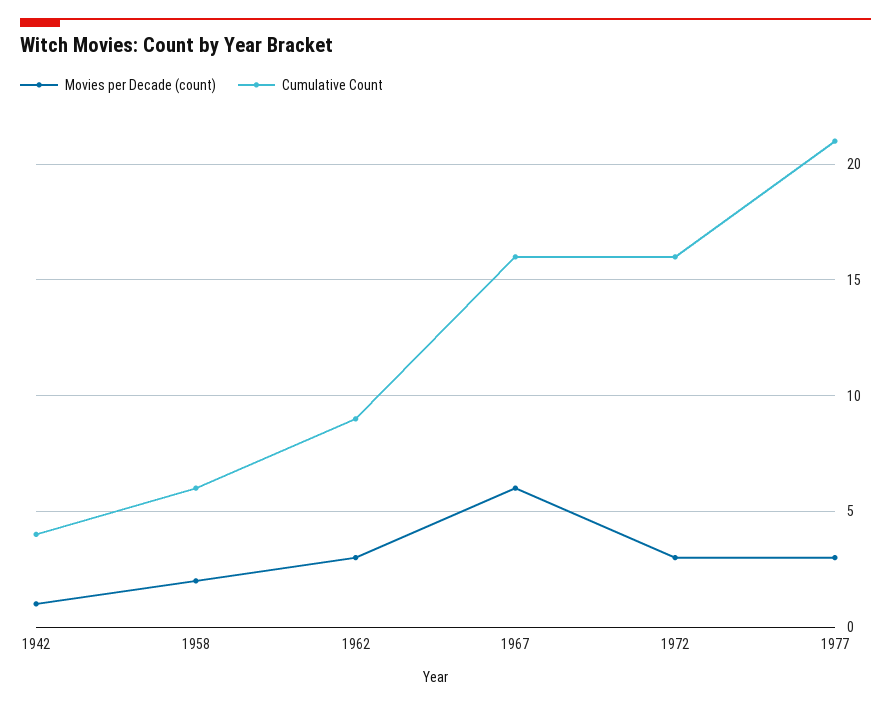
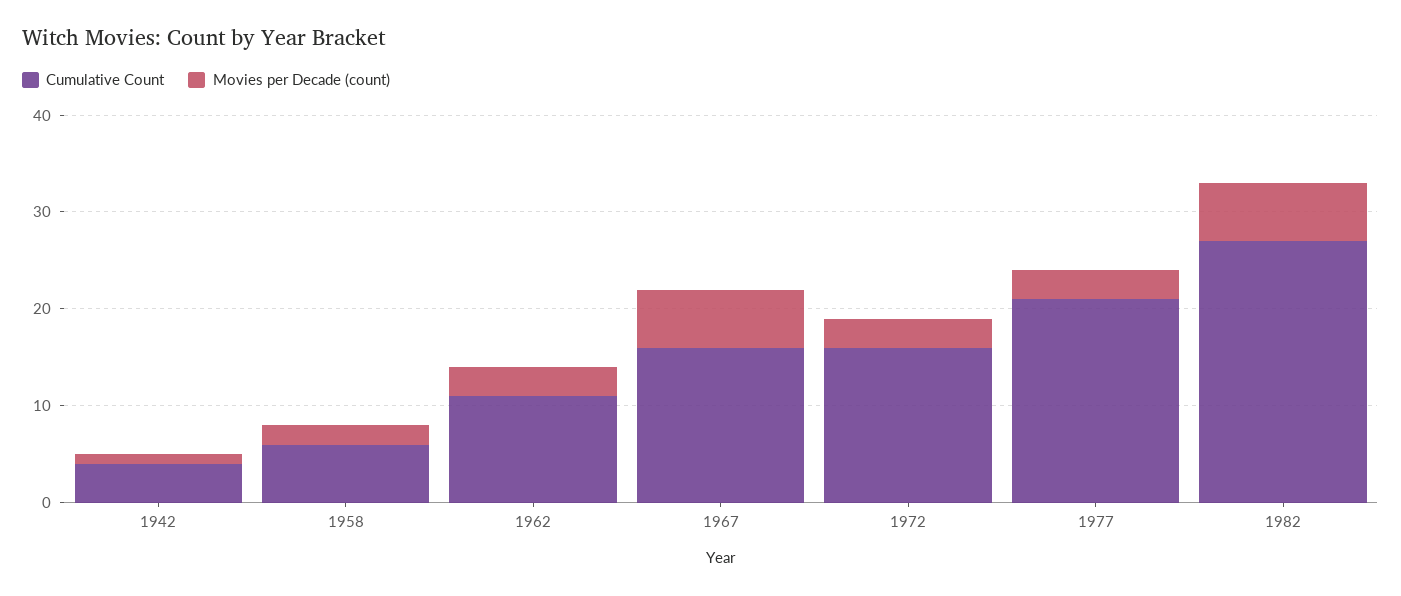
Cumulative Count, 1962: 9 -> 11
Cumulative Count, 1982: none -> 27
Movies per Decade (count), 1982: none -> 6

